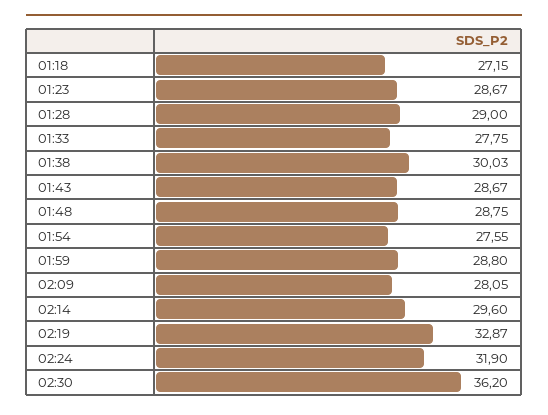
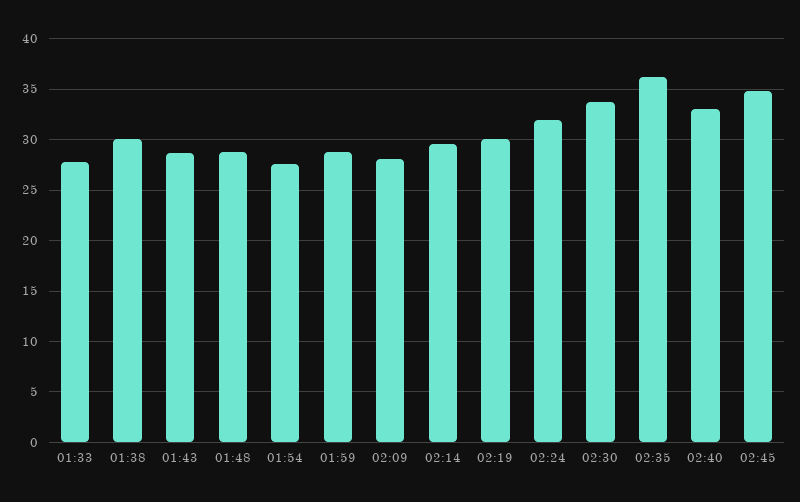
01:18: 27.15 -> none
01:23: 28.67 -> none
01:28: 29 -> none
02:19: 32.87 -> 30
02:30: 36.2 -> 34
02:35: none -> 36
02:40: none -> 33
02:45: none -> 35

